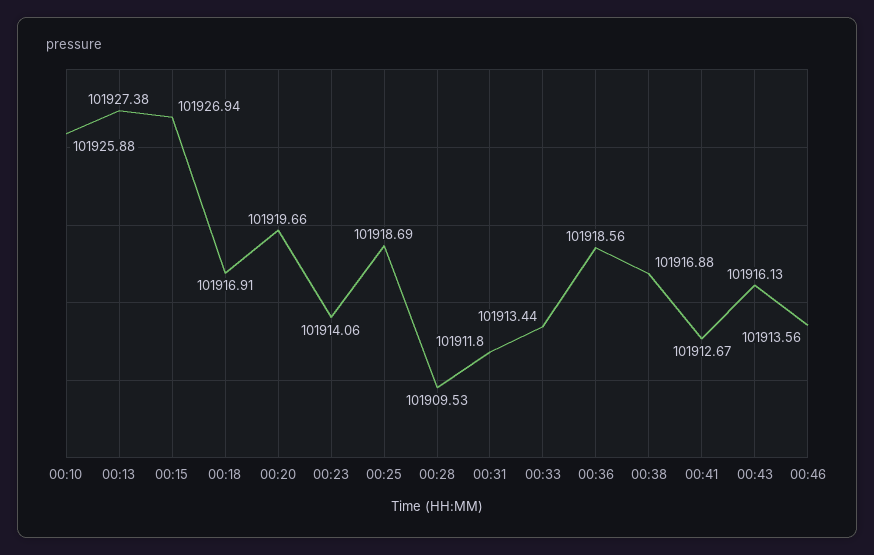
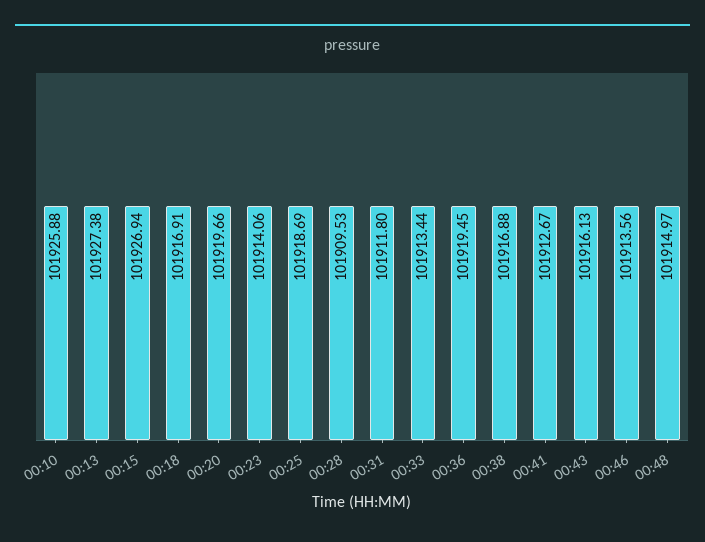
00:36: 101918.56 -> 101919.45
00:48: none -> 101914.97

